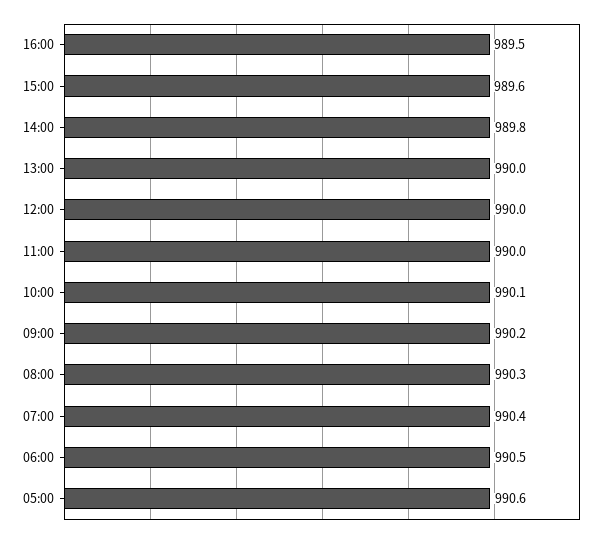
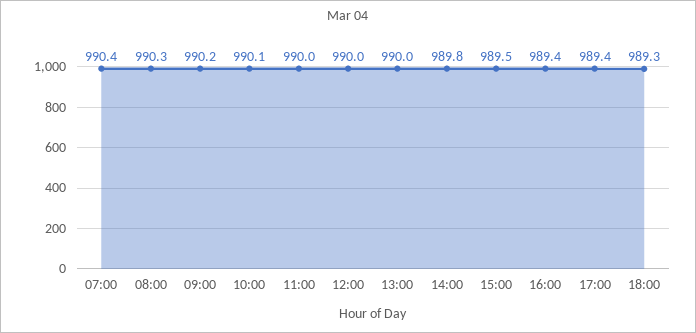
16:00: 989.5 -> 989.4
15:00: 989.6 -> 989.5
06:00: 990.5 -> none
05:00: 990.6 -> none
17:00: none -> 989.4
18:00: none -> 989.3

